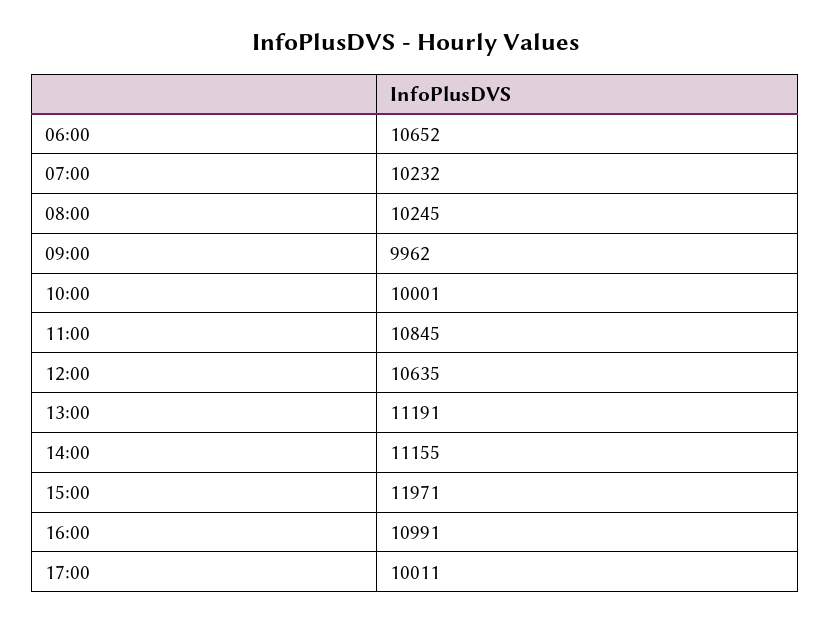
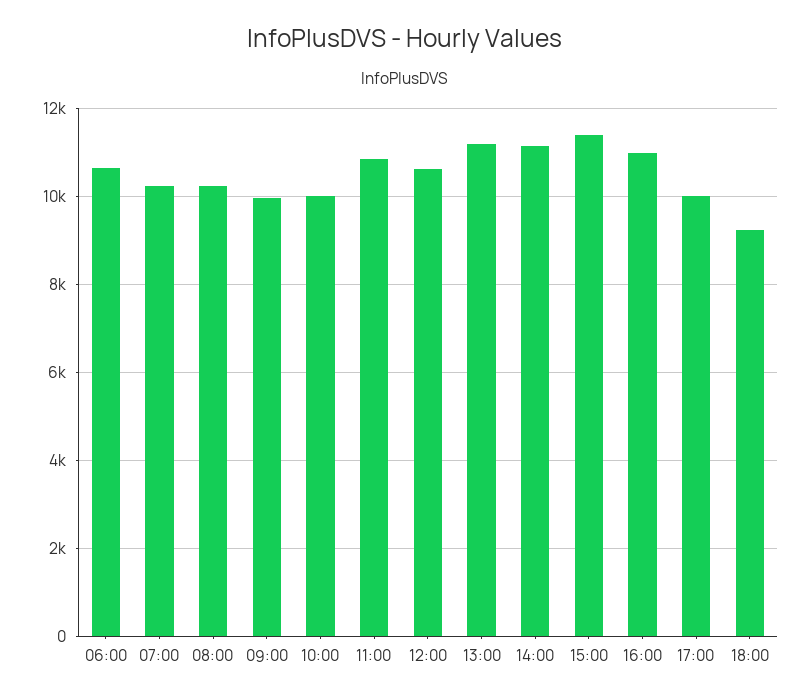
15:00: 11971 -> 11400
18:00: none -> 9200

